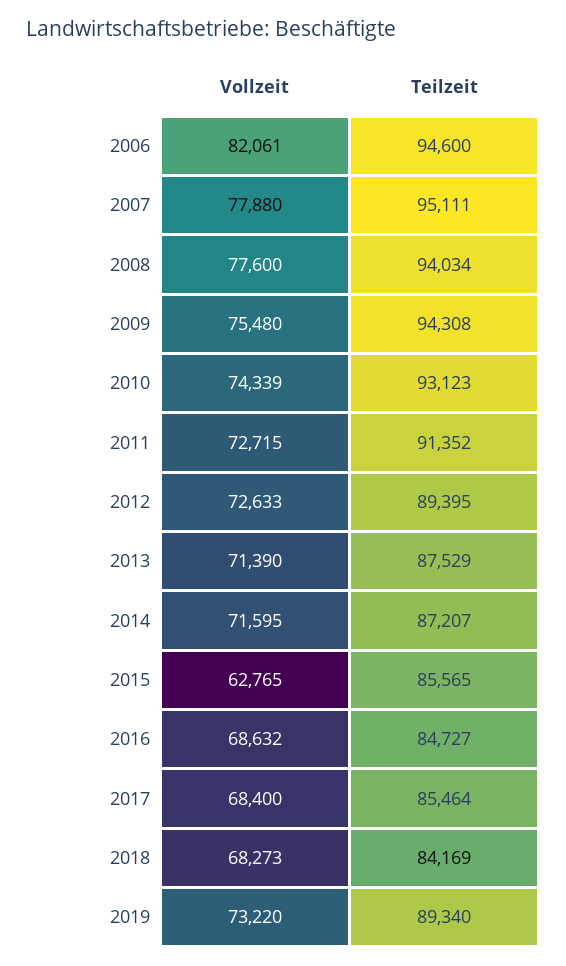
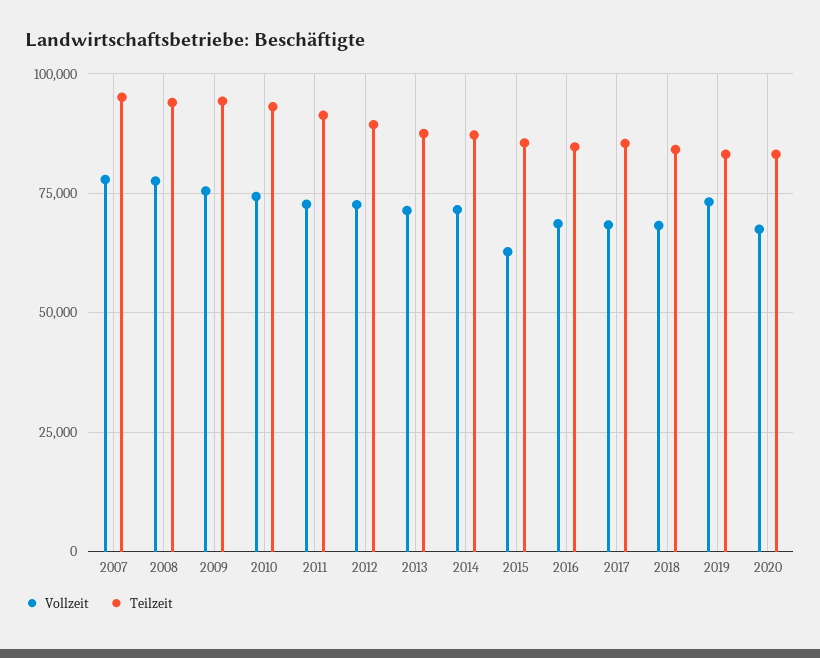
Vollzeit, 2006: 82061 -> none
Teilzeit, 2006: 94600 -> none
Teilzeit, 2019: 89340 -> 82500
Vollzeit, 2020: none -> 67500
Teilzeit, 2020: none -> 82500

